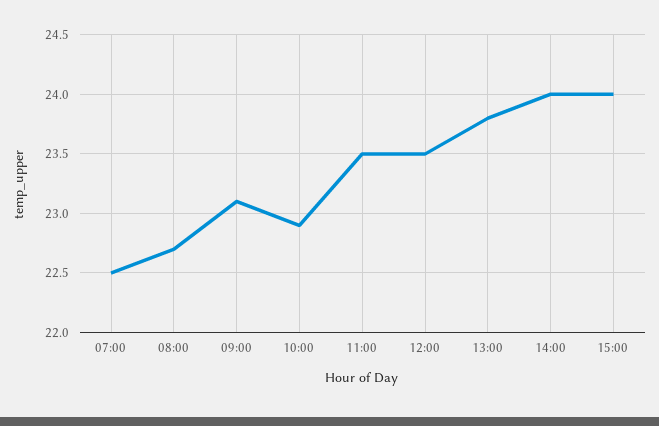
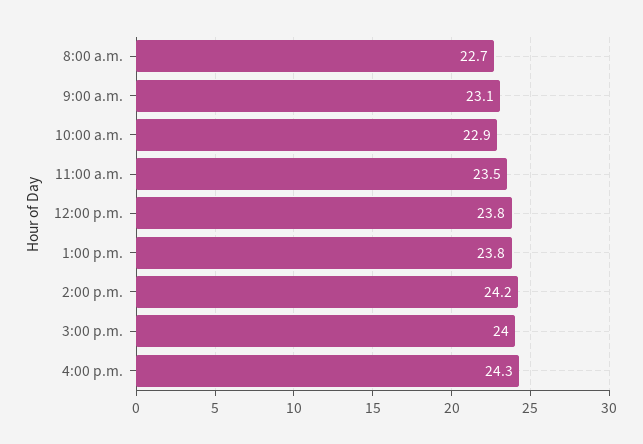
07:00: 22.5 -> none
12:00: 23.5 -> 23.8
14:00: 24 -> 24.2
4:00 p.m.: none -> 24.3

